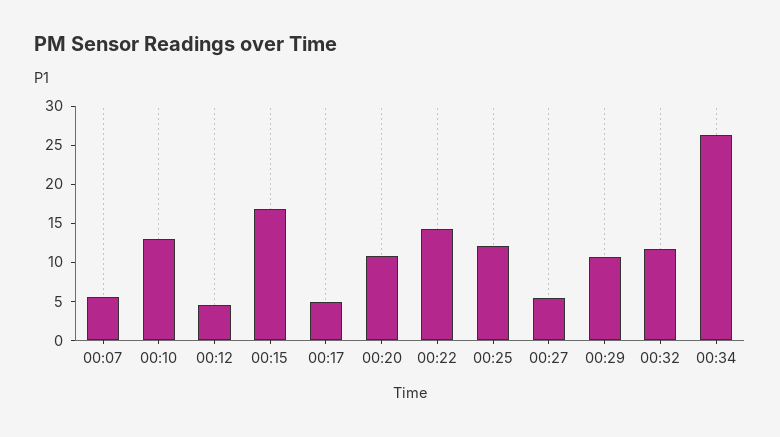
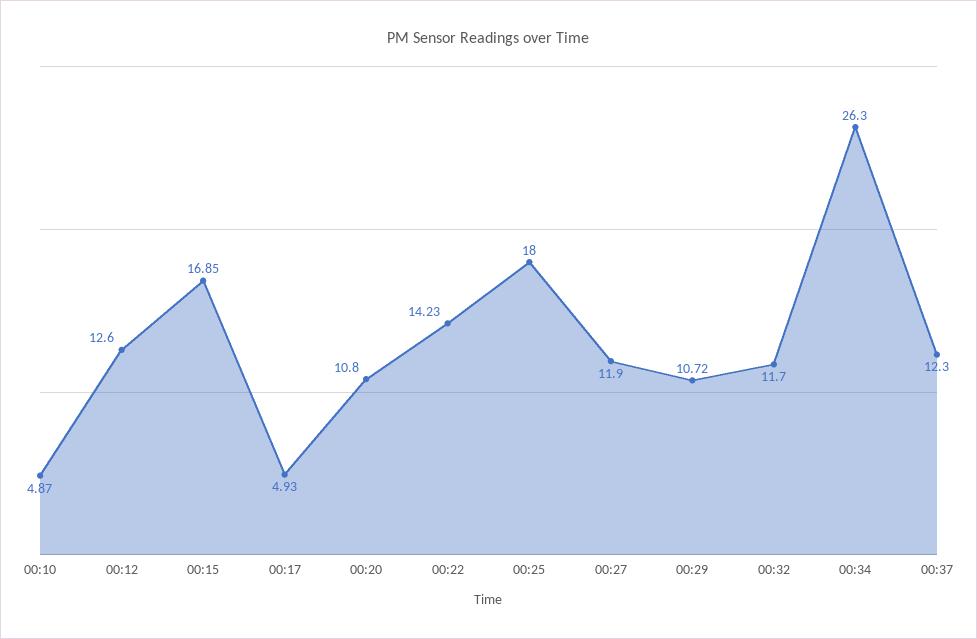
00:07: 5 -> none
00:10: 12.5 -> 4.87
00:12: 5 -> 12.6
00:25: 12.5 -> 18
00:27: 5 -> 11.9
00:37: none -> 12.3

